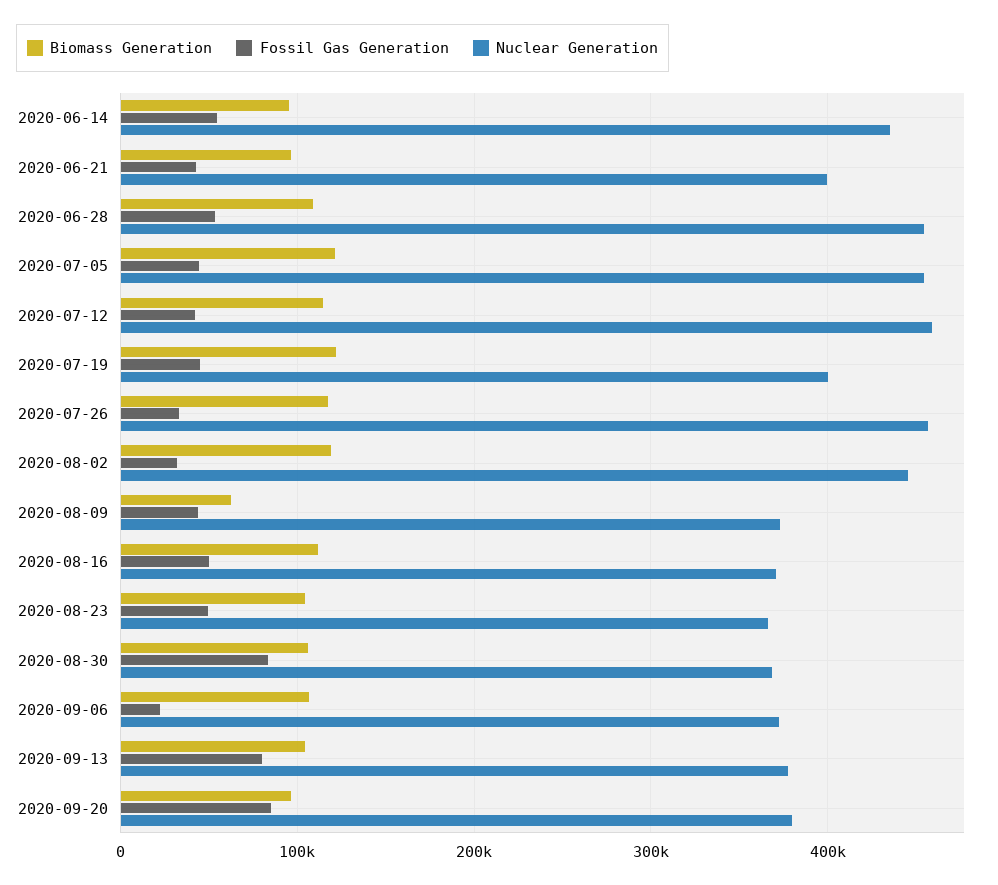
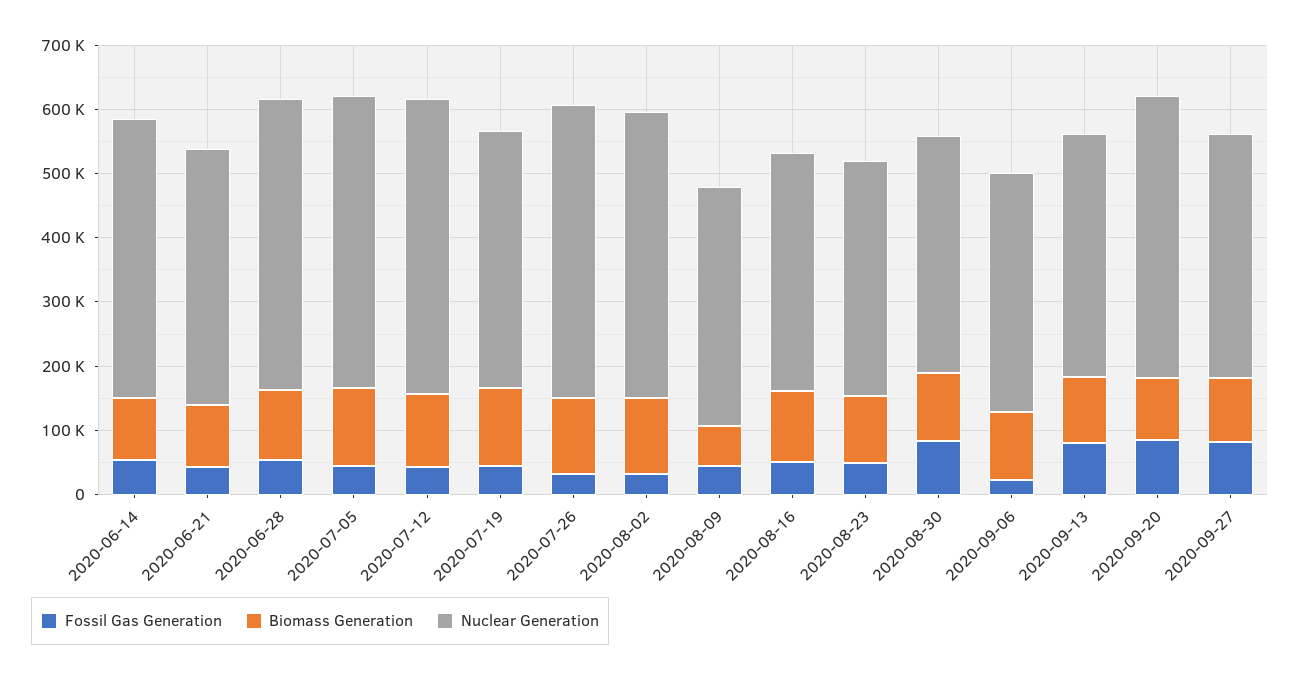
Nuclear Generation, 2020-09-20: 380000 -> 440000
Fossil Gas Generation, 2020-09-27: none -> 80000
Biomass Generation, 2020-09-27: none -> 100000
Nuclear Generation, 2020-09-27: none -> 380000

